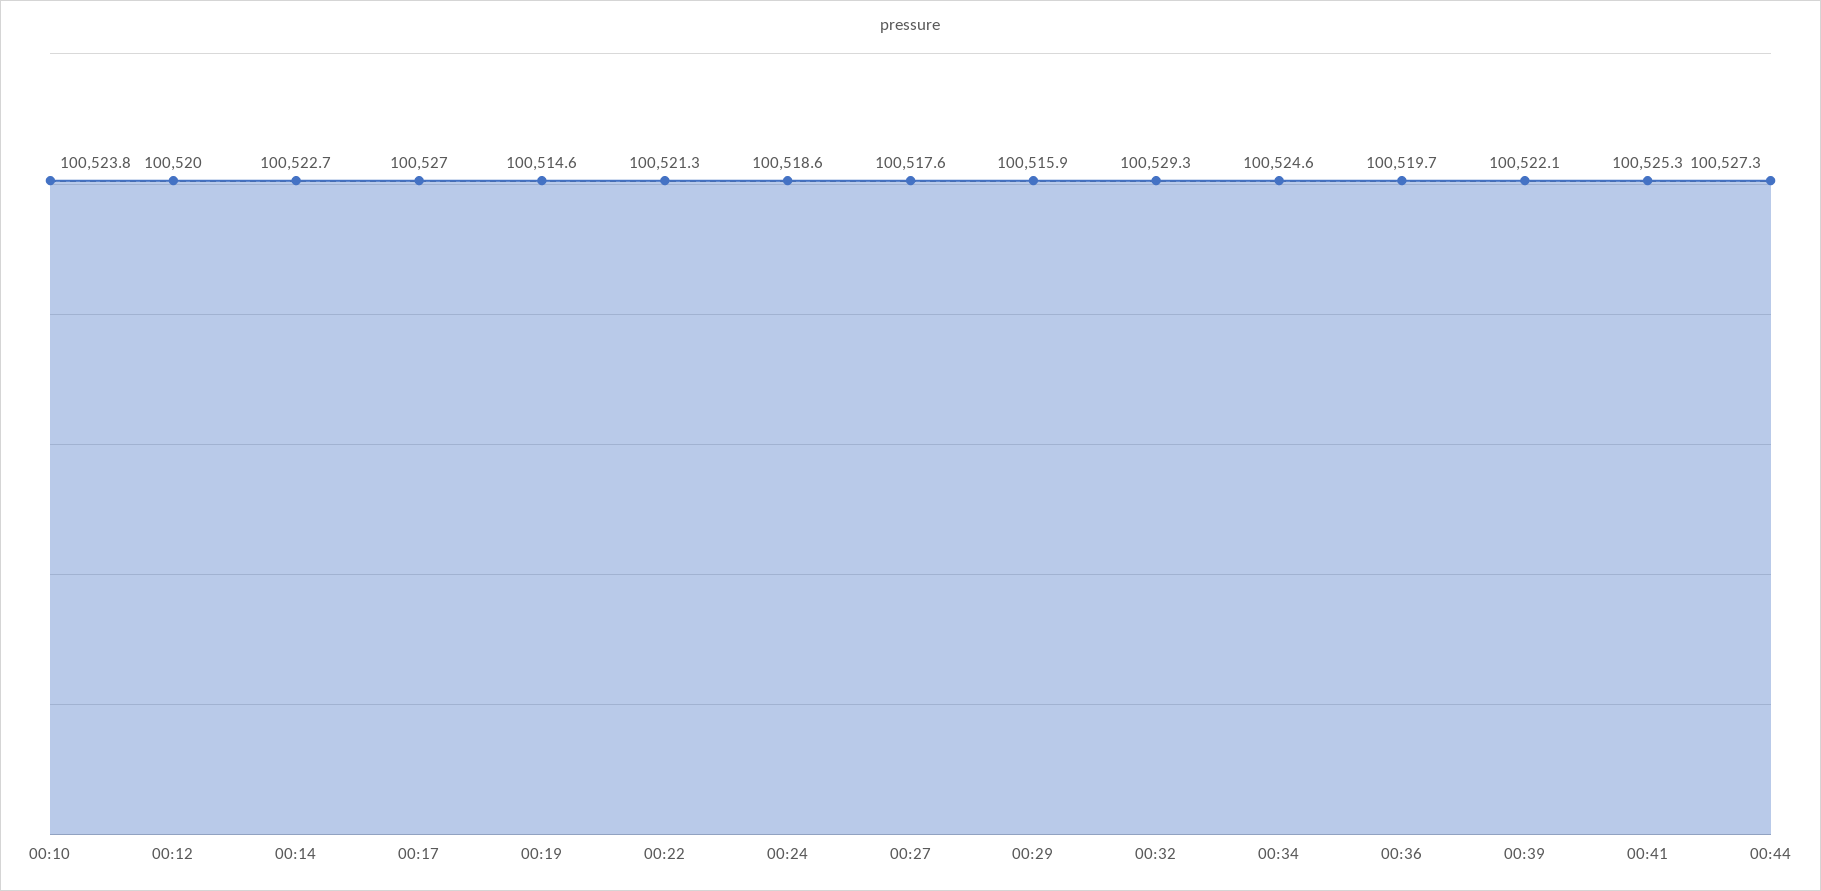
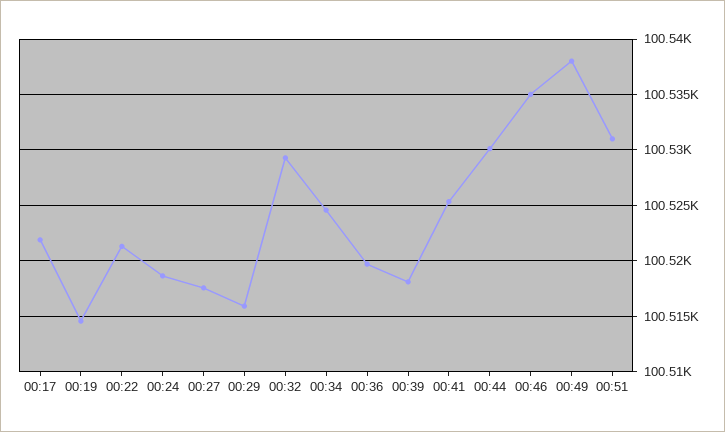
00:10: 100523.8 -> none
00:12: 100520 -> none
00:14: 100522.7 -> none
00:17: 100527 -> 100522
00:39: 100522.1 -> 100518
00:44: 100527.3 -> 100530
00:46: none -> 100535
00:49: none -> 100538
00:51: none -> 100531

